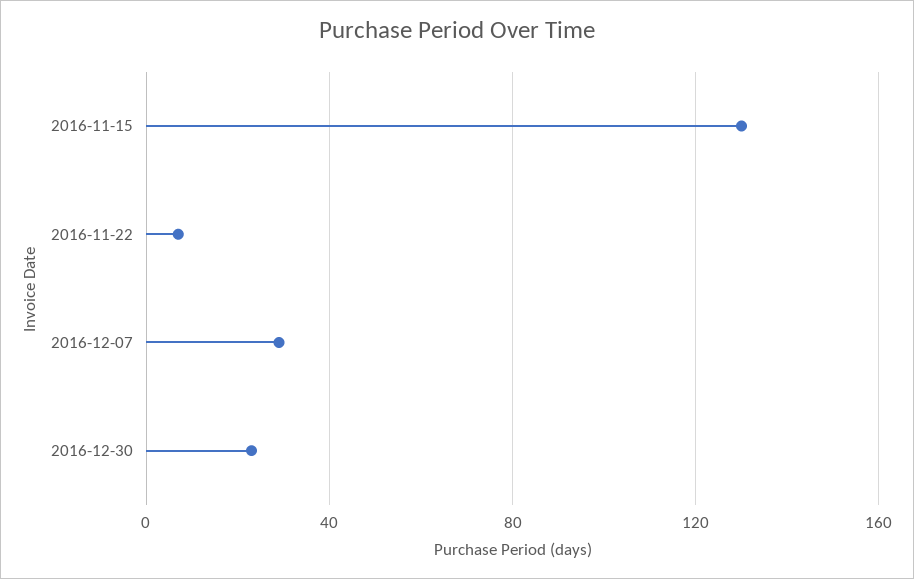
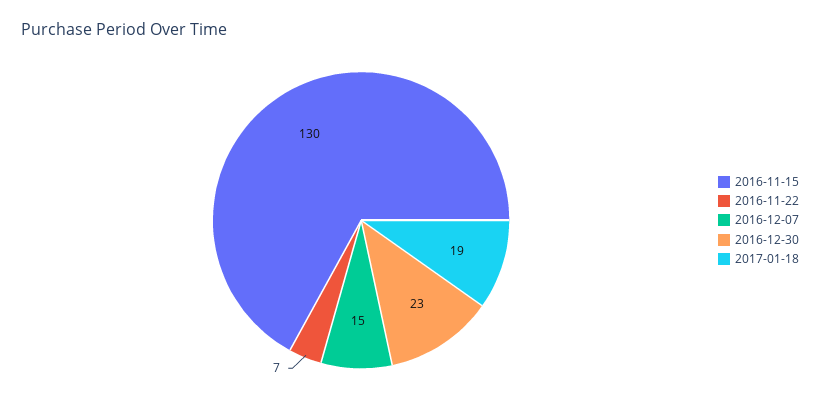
2016-12-07: 30 -> 15
2017-01-18: none -> 19

